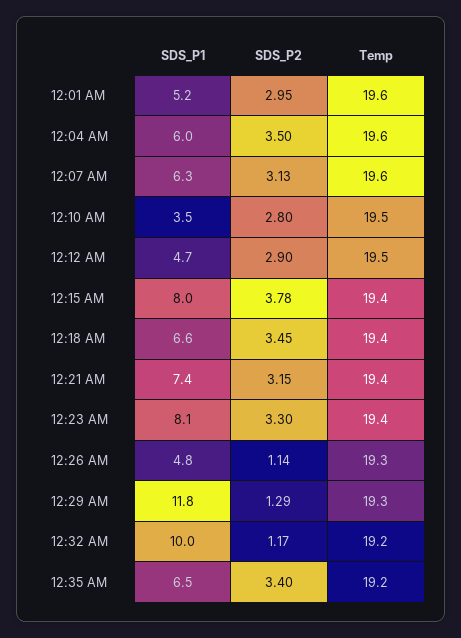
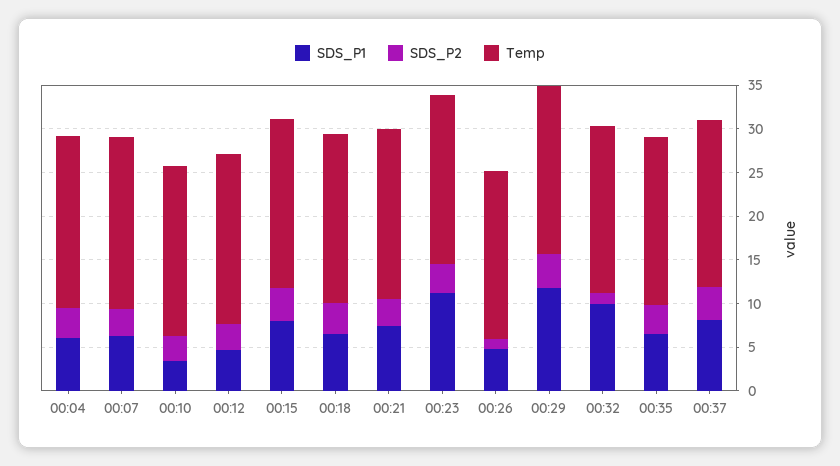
SDS_P1, 12:01 AM: 5.2 -> none
SDS_P2, 12:01 AM: 2.95 -> none
Temp, 12:01 AM: 19.6 -> none
SDS_P1, 12:23 AM: 8.1 -> 11
SDS_P2, 12:29 AM: 1.29 -> 4
SDS_P1, 00:37: none -> 8
SDS_P2, 00:37: none -> 4
Temp, 00:37: none -> 19

